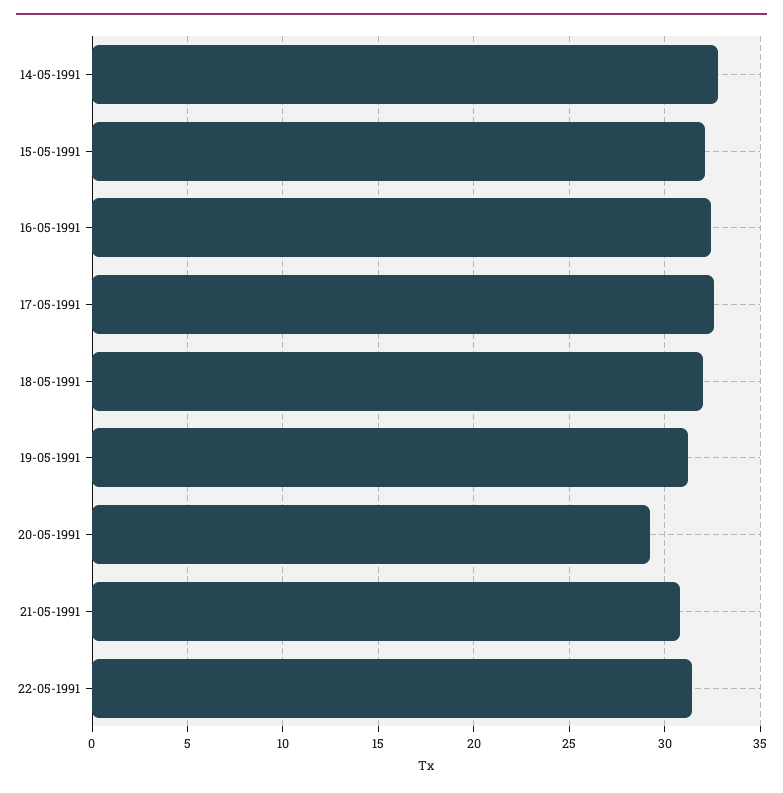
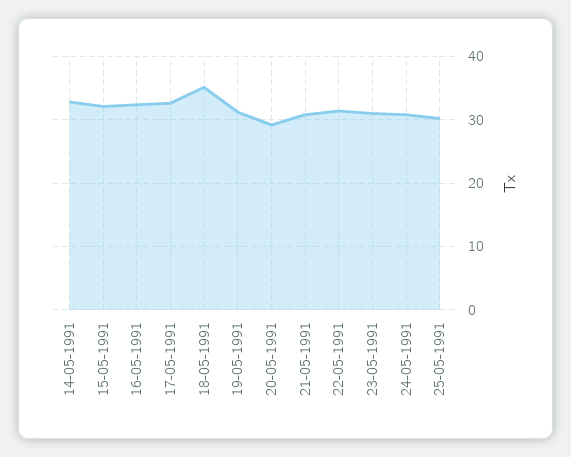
18-05-1991: 32 -> 35
23-05-1991: none -> 31
24-05-1991: none -> 31
25-05-1991: none -> 30

